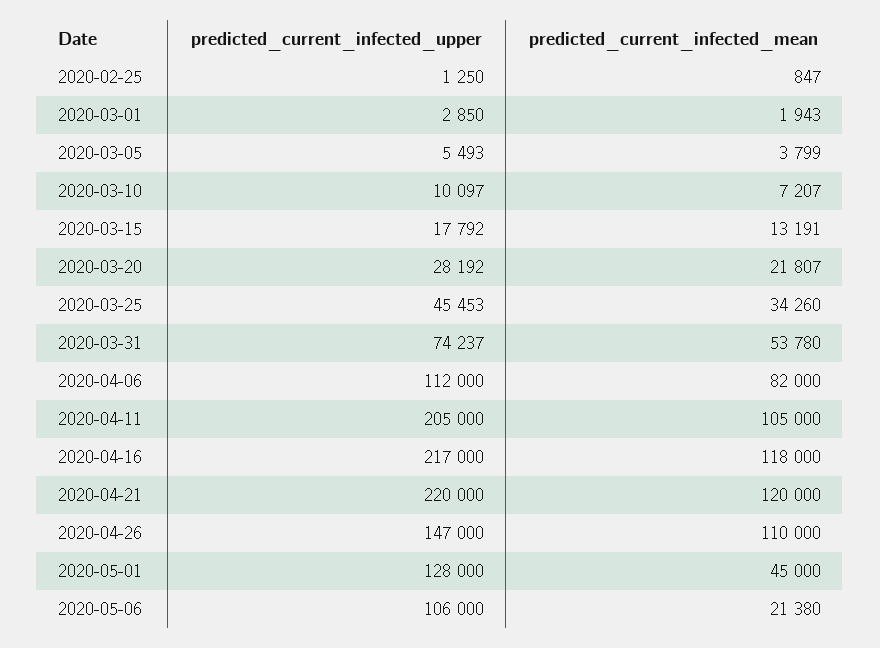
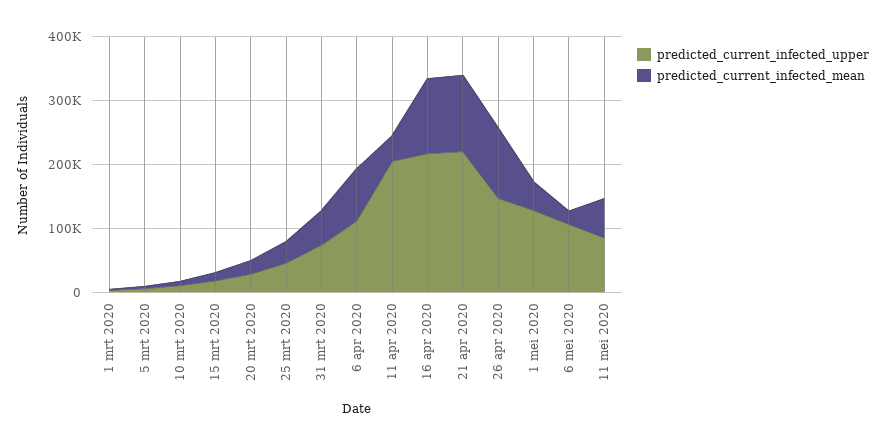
predicted_current_infected_upper, 2020-02-25: 1250 -> none
predicted_current_infected_mean, 2020-02-25: 847 -> none
predicted_current_infected_mean, 2020-04-11: 105000 -> 40000
predicted_current_infected_upper, 11 mei 2020: none -> 80000
predicted_current_infected_mean, 11 mei 2020: none -> 60000

